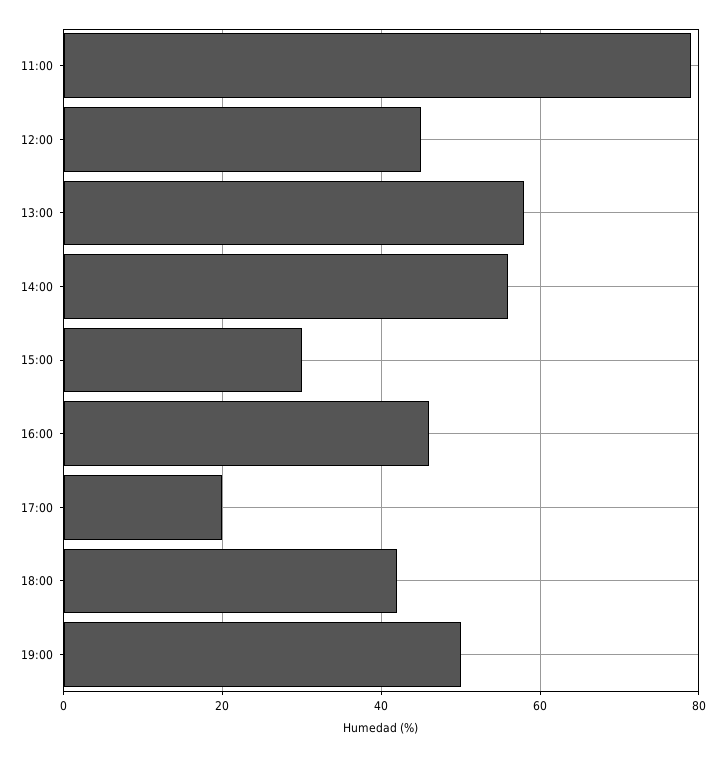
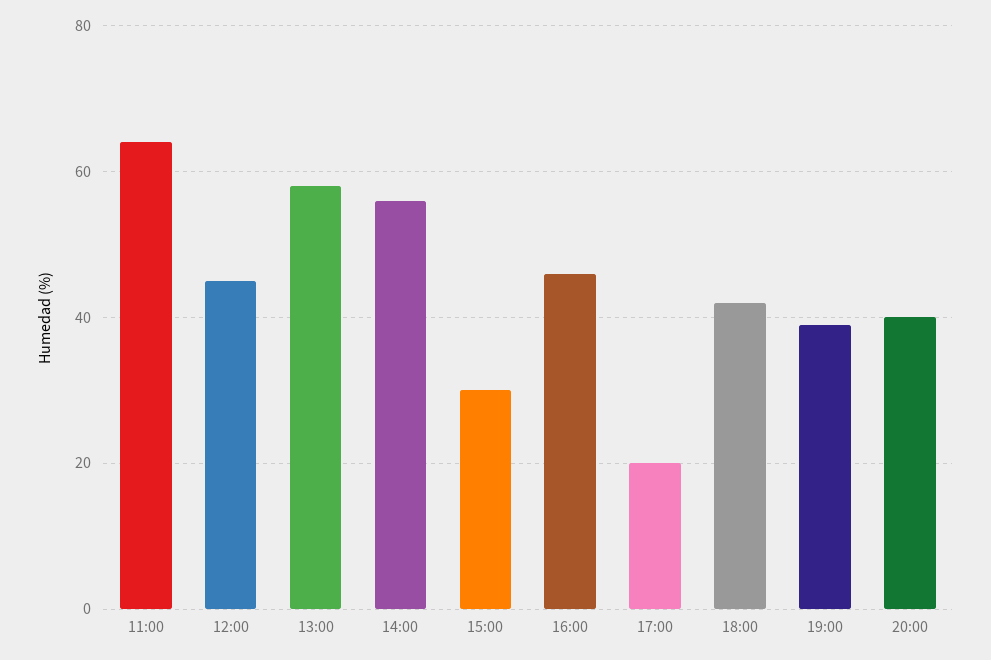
11:00: 80 -> 65
19:00: 50 -> 40
20:00: none -> 40

